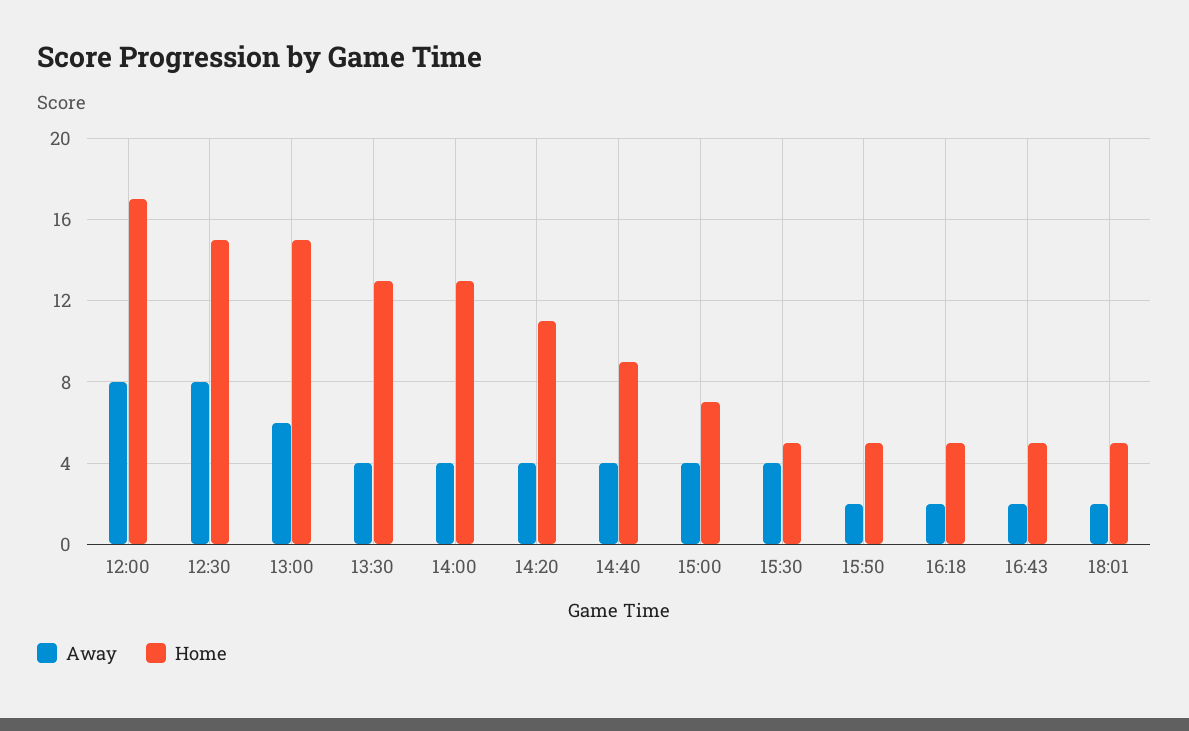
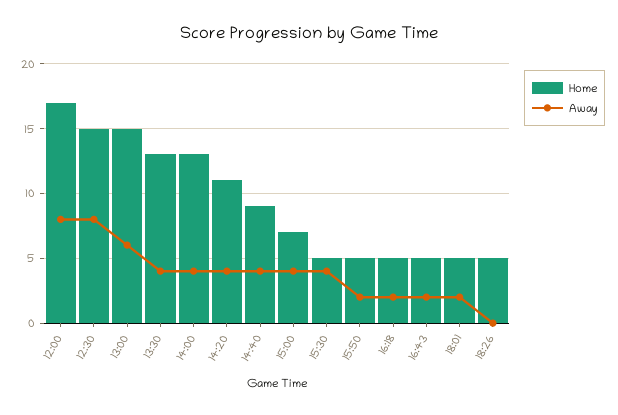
Home, 18:26: none -> 5
Away, 18:26: none -> 0

